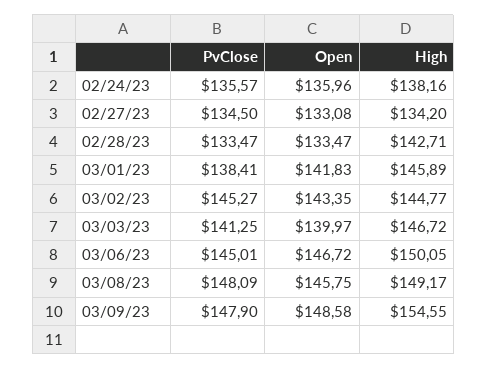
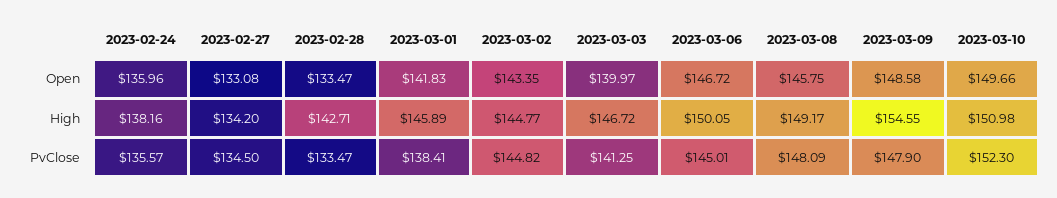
PvClose, 03/02/23: 145.27 -> 144.82
Open, 2023-03-10: none -> 149.66
High, 2023-03-10: none -> 150.98
PvClose, 2023-03-10: none -> 152.3

